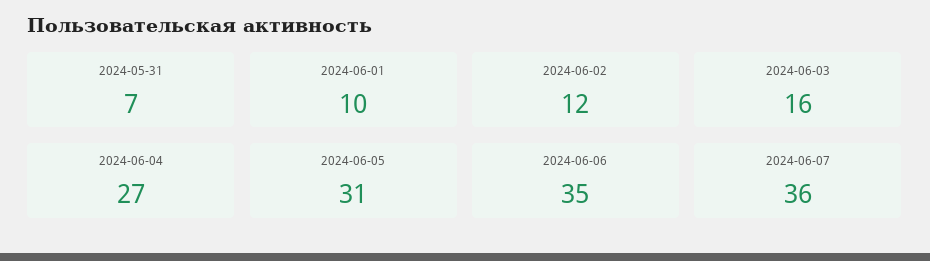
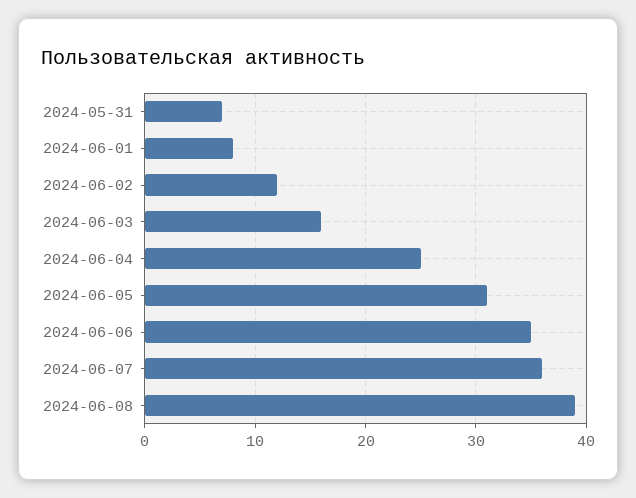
2024-06-01: 10 -> 8
2024-06-04: 27 -> 25
2024-06-08: none -> 39

